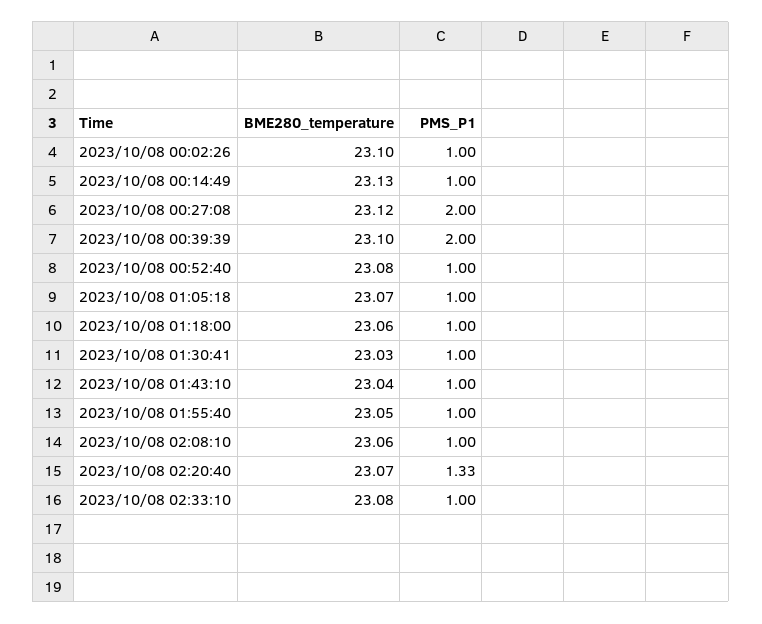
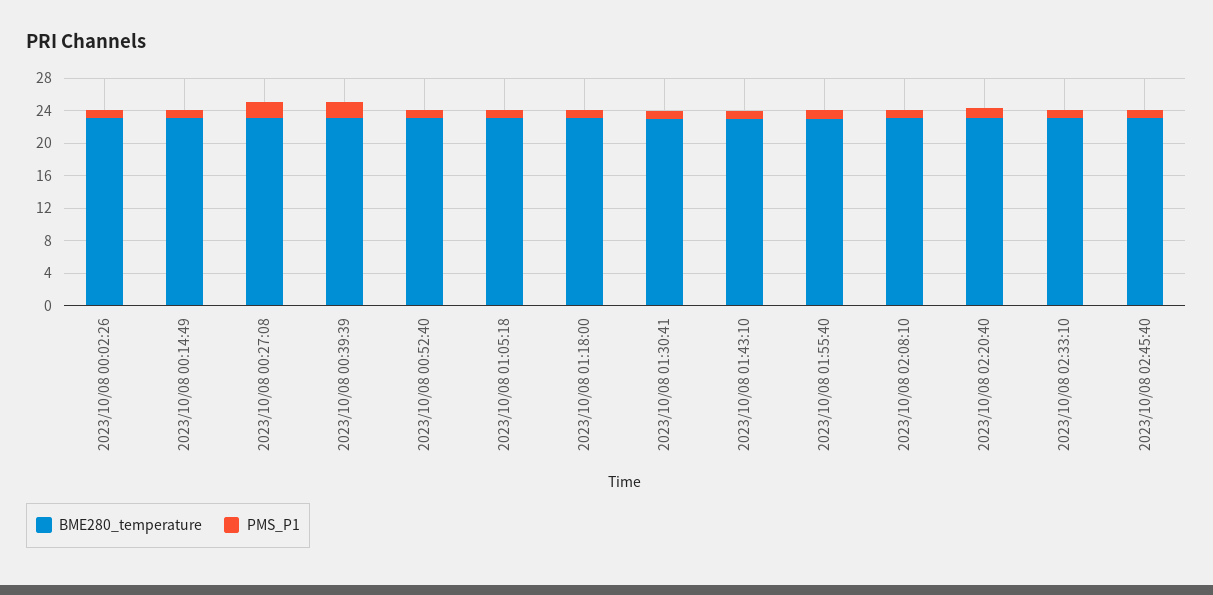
BME280_temperature, 2023/10/08 02:45:40: none -> 23
PMS_P1, 2023/10/08 02:45:40: none -> 1

